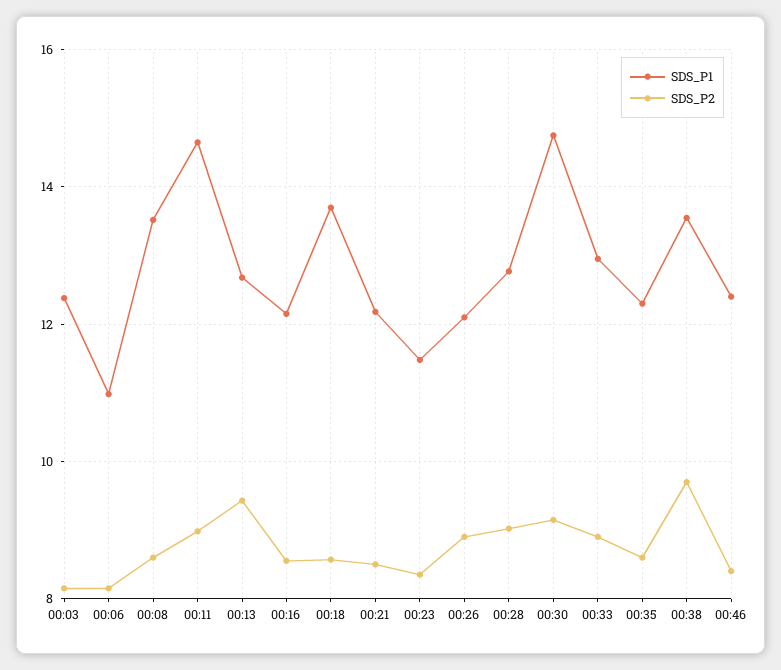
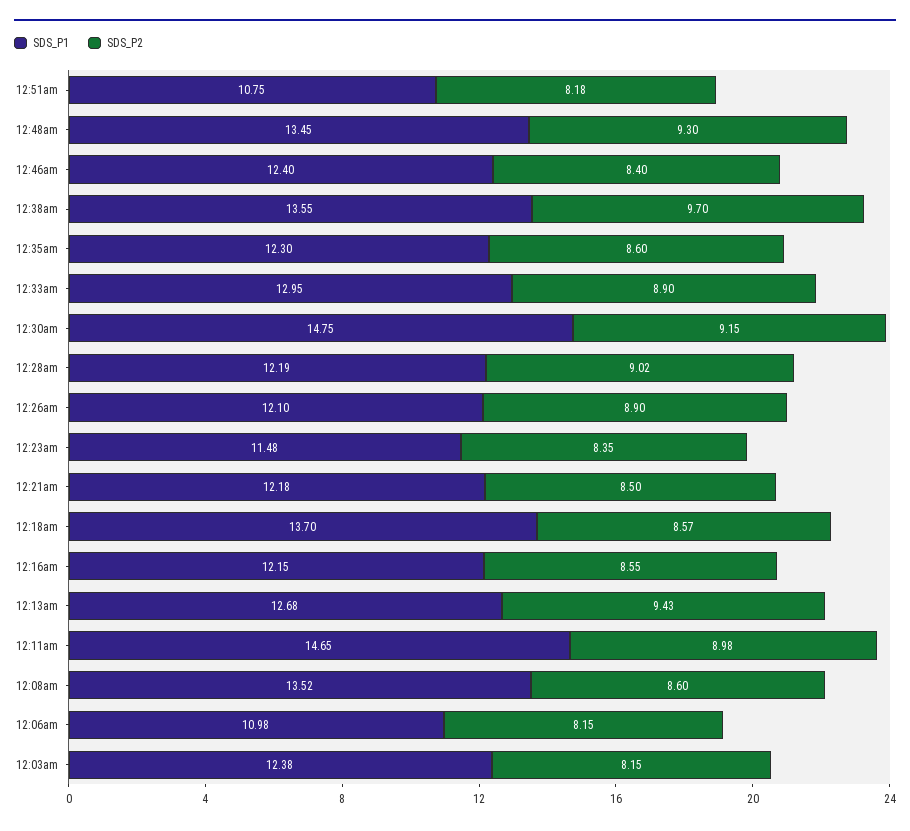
SDS_P1, 00:28: 12.8 -> 12.19
SDS_P1, 12:51am: none -> 10.75
SDS_P2, 12:51am: none -> 8.18
SDS_P1, 12:48am: none -> 13.45
SDS_P2, 12:48am: none -> 9.3

